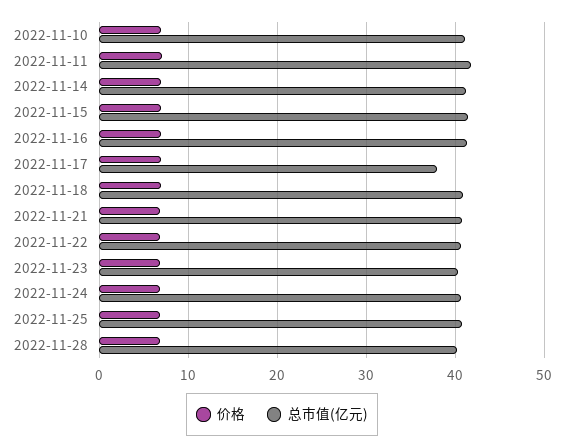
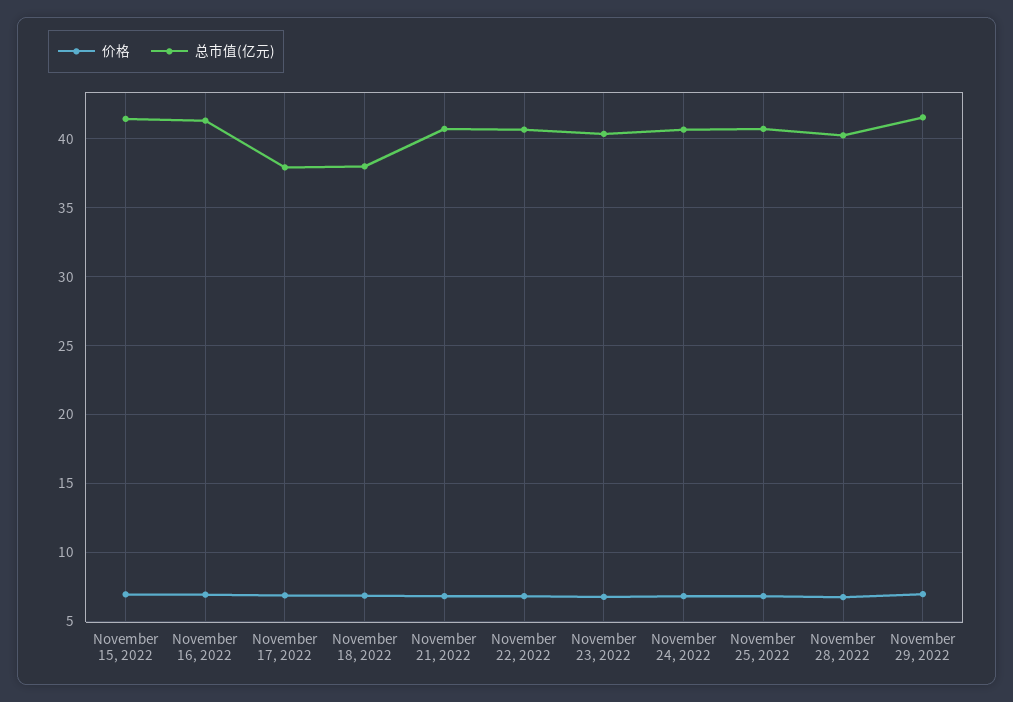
价格, 2022-11-10: 7 -> none
总市值(亿元), 2022-11-10: 41 -> none
价格, 2022-11-11: 7 -> none
总市值(亿元), 2022-11-11: 42 -> none
价格, 2022-11-14: 7 -> none
总市值(亿元), 2022-11-14: 41 -> none
总市值(亿元), 2022-11-18: 41 -> 38
价格, November 29, 2022: none -> 7
总市值(亿元), November 29, 2022: none -> 41.5

